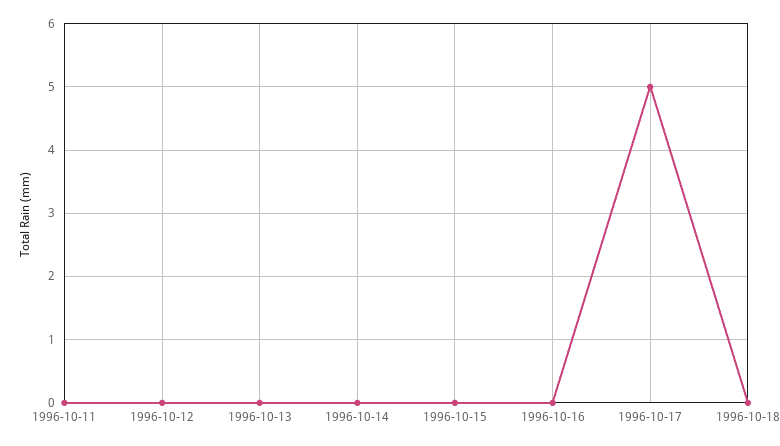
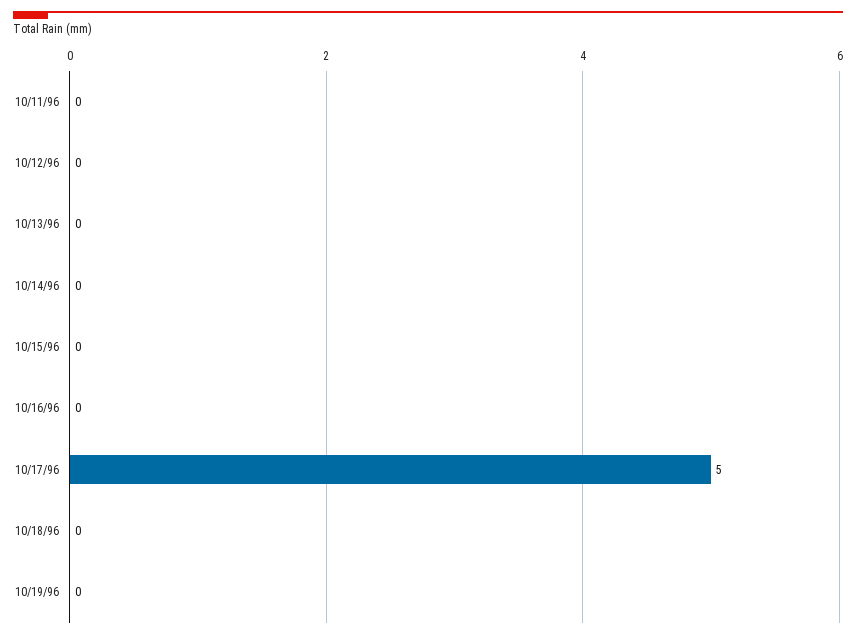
10/19/96: none -> 0

